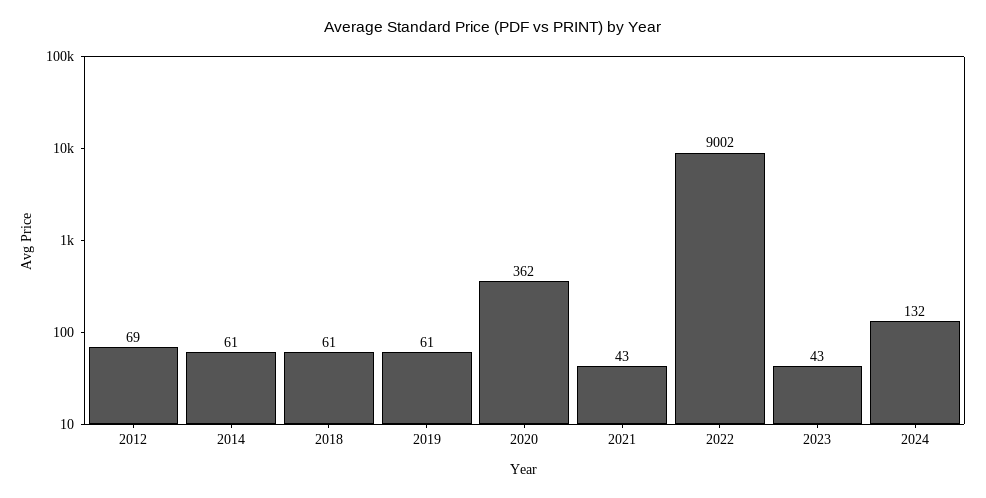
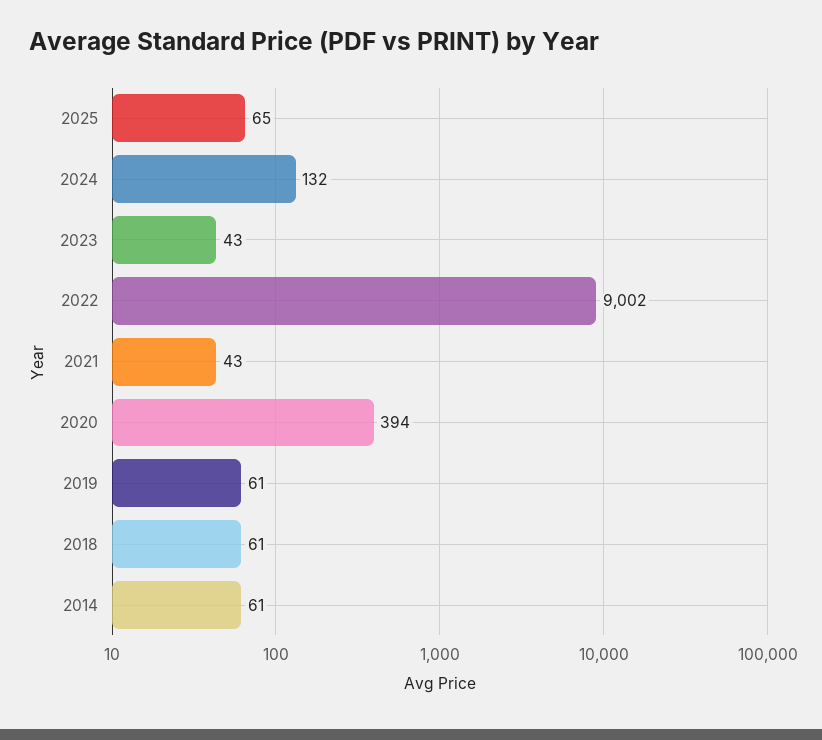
2012: 69 -> none
2020: 362 -> 394
2025: none -> 65

